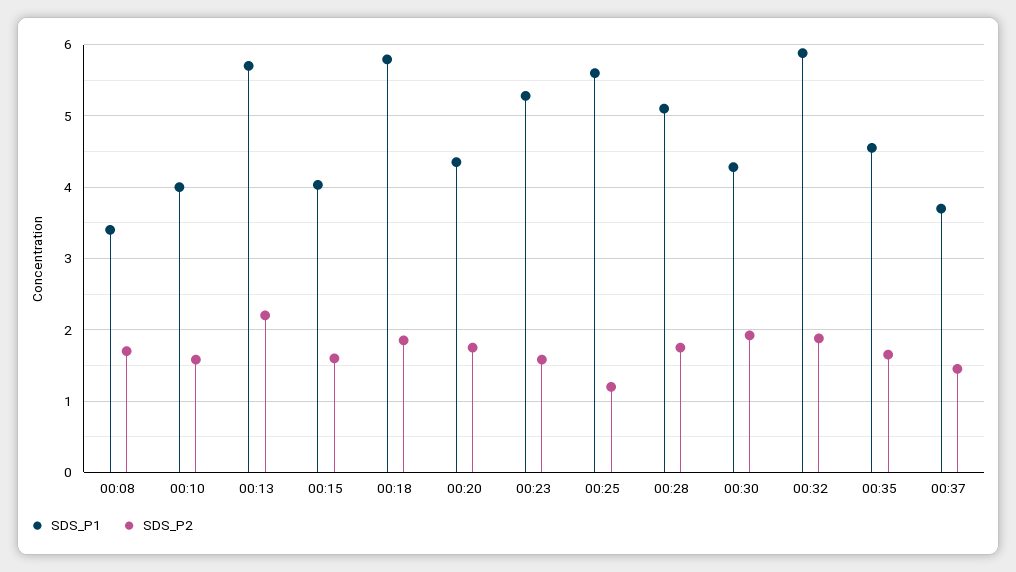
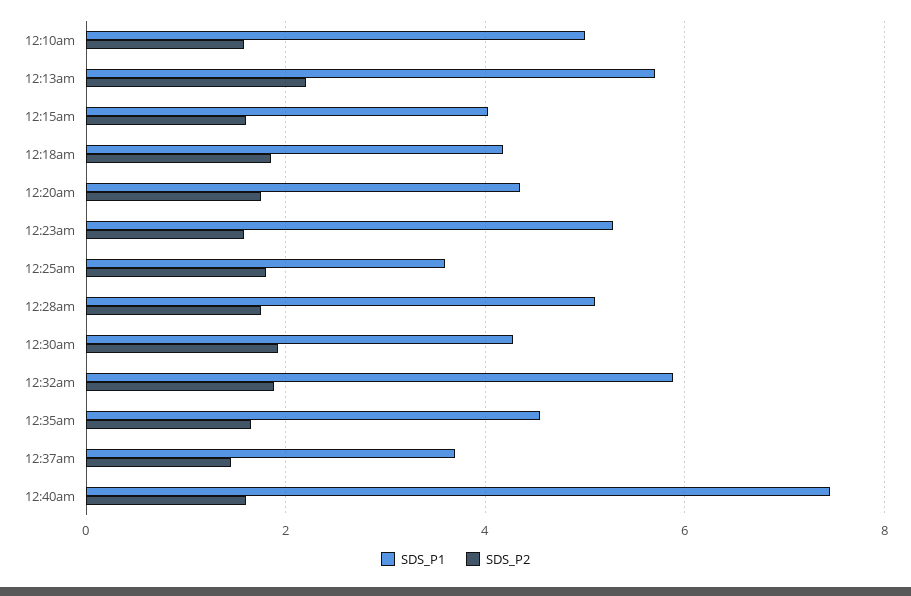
SDS_P1, 00:08: 3.4 -> none
SDS_P2, 00:08: 1.7 -> none
SDS_P1, 00:10: 4 -> 5
SDS_P1, 00:18: 5.8 -> 4.2
SDS_P1, 00:25: 5.6 -> 3.6
SDS_P2, 00:25: 1.2 -> 1.8
SDS_P1, 12:40am: none -> 7.4
SDS_P2, 12:40am: none -> 1.6

